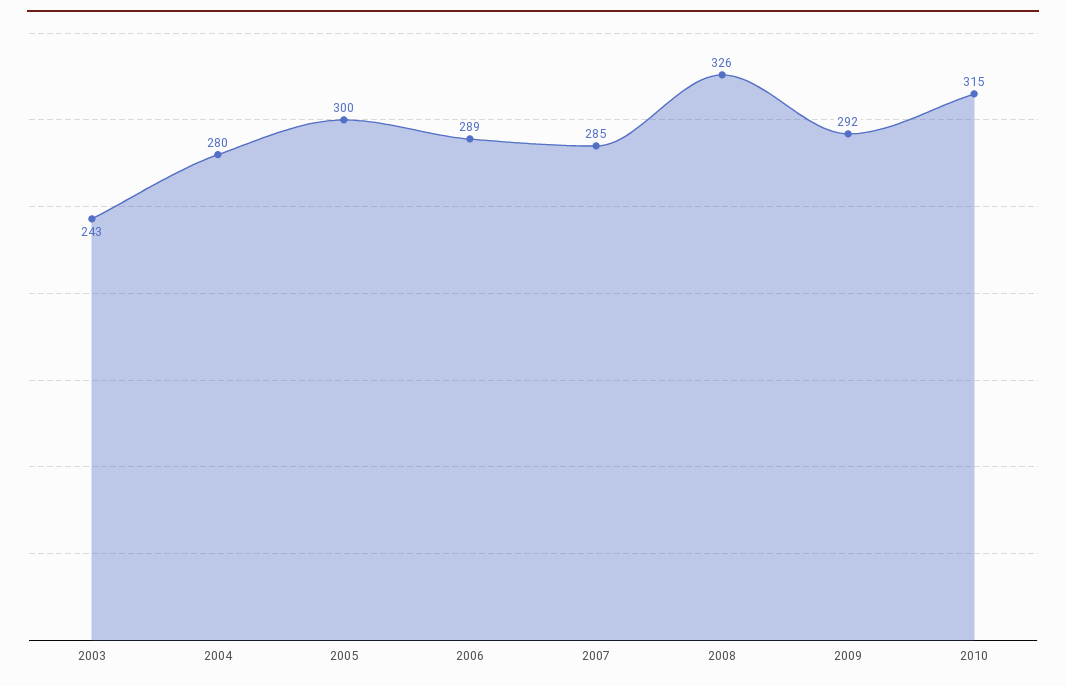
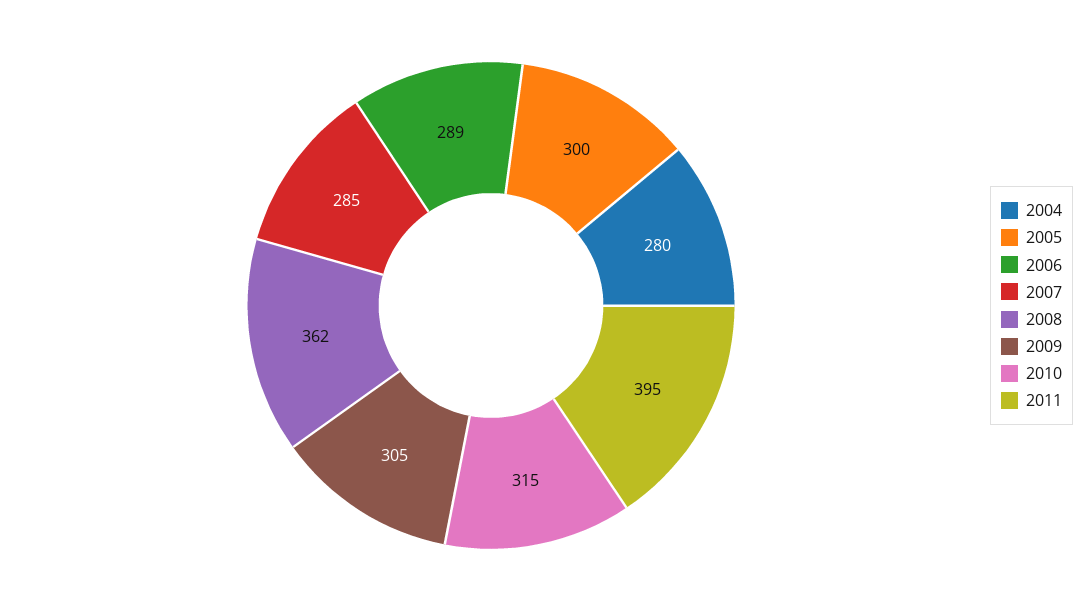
2003: 243 -> none
2008: 326 -> 362
2009: 292 -> 305
2011: none -> 395

